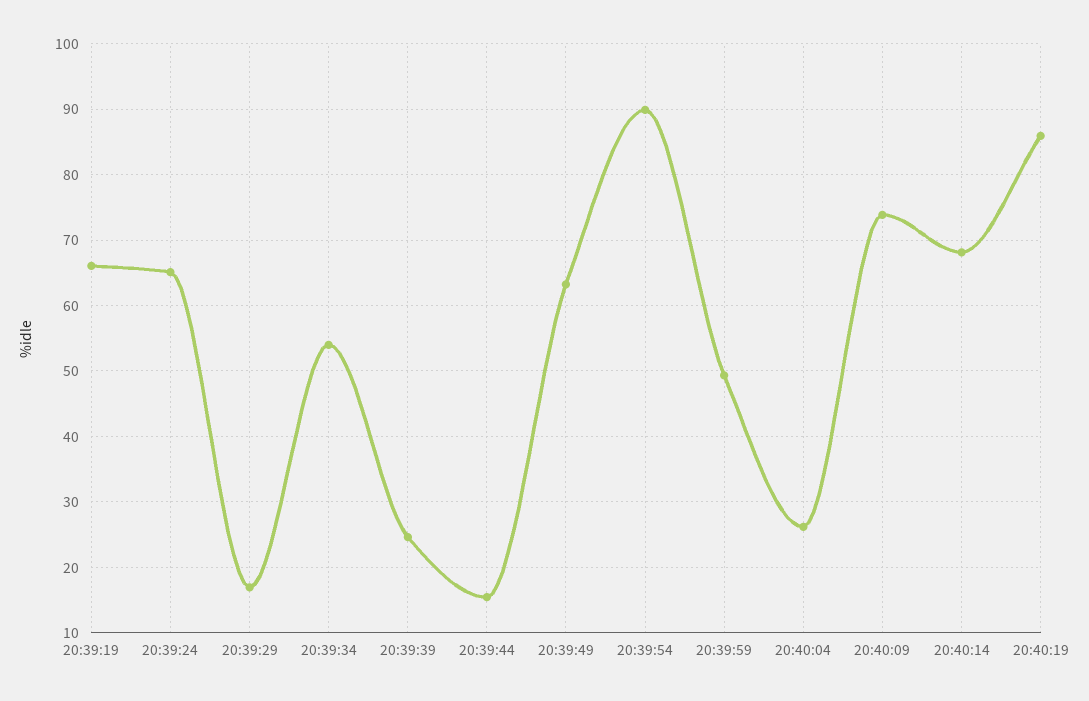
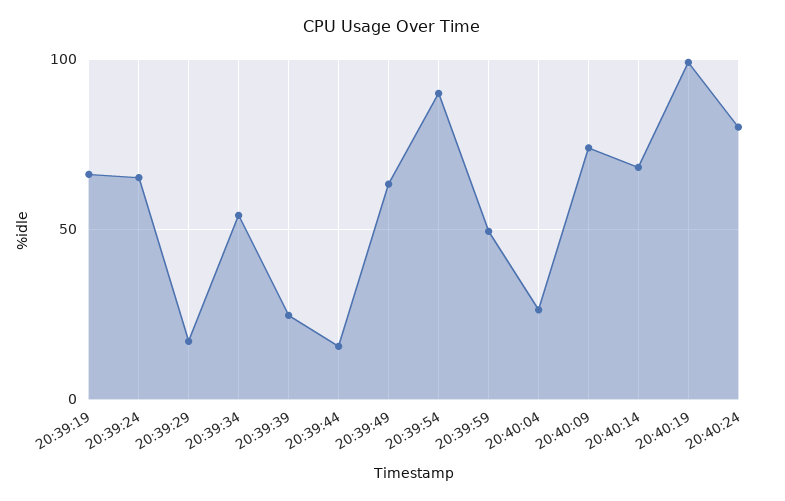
20:40:19: 86 -> 100
20:40:24: none -> 80

